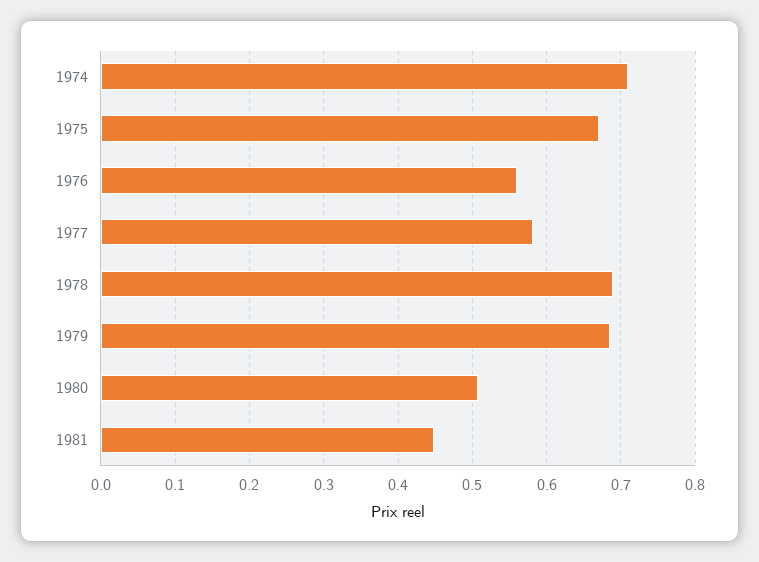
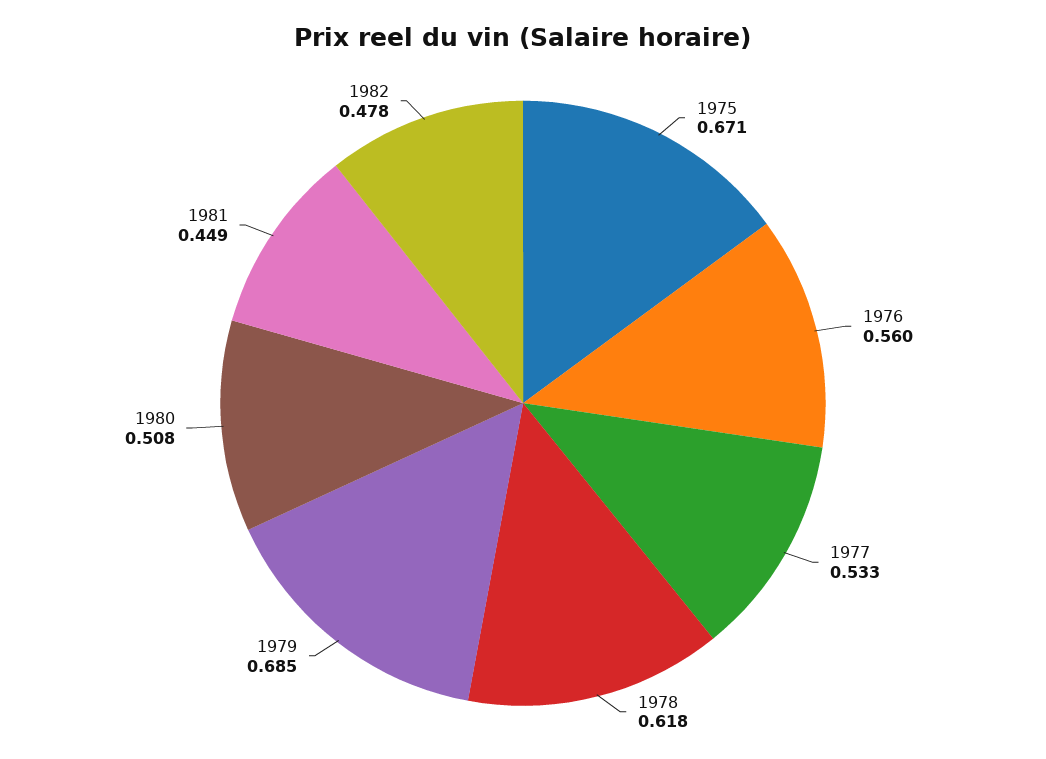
1974: 0.71 -> none
1977: 0.58 -> 0.533
1978: 0.69 -> 0.618
1982: none -> 0.478

